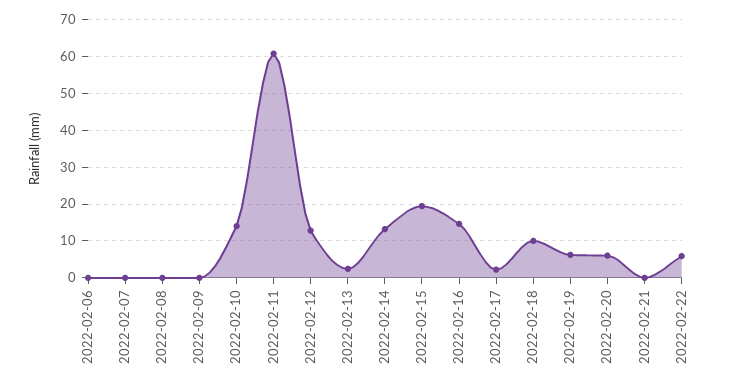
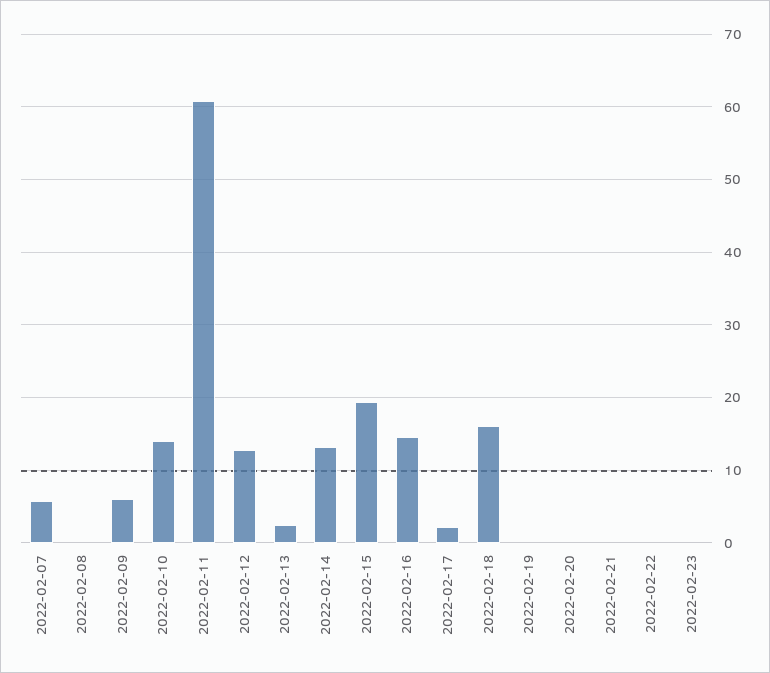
2022-02-06: 0 -> none
2022-02-07: 0 -> 6
2022-02-09: 0 -> 6
2022-02-18: 10 -> 16
2022-02-19: 6 -> 0
2022-02-20: 6 -> 0
2022-02-22: 6 -> 0
2022-02-23: none -> 0

